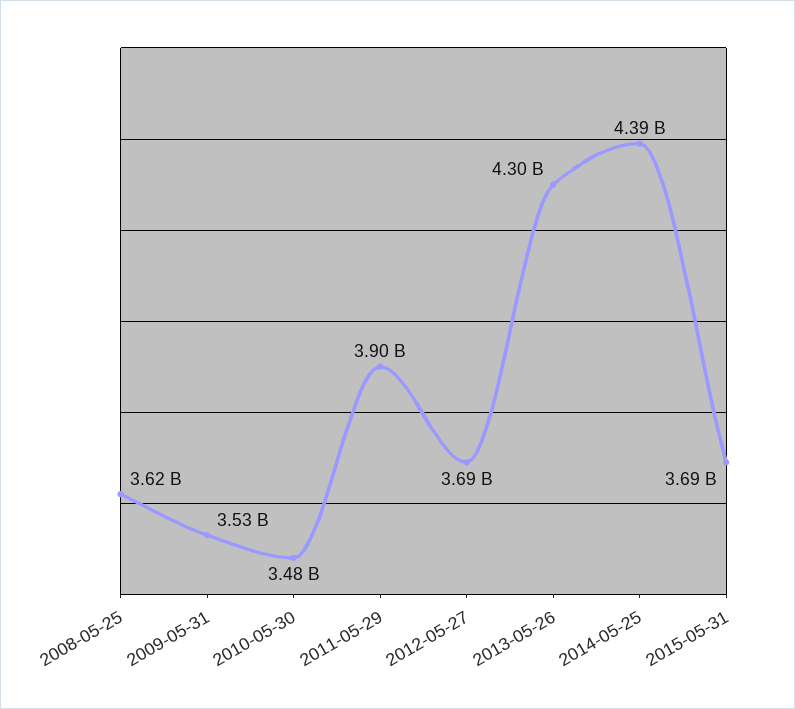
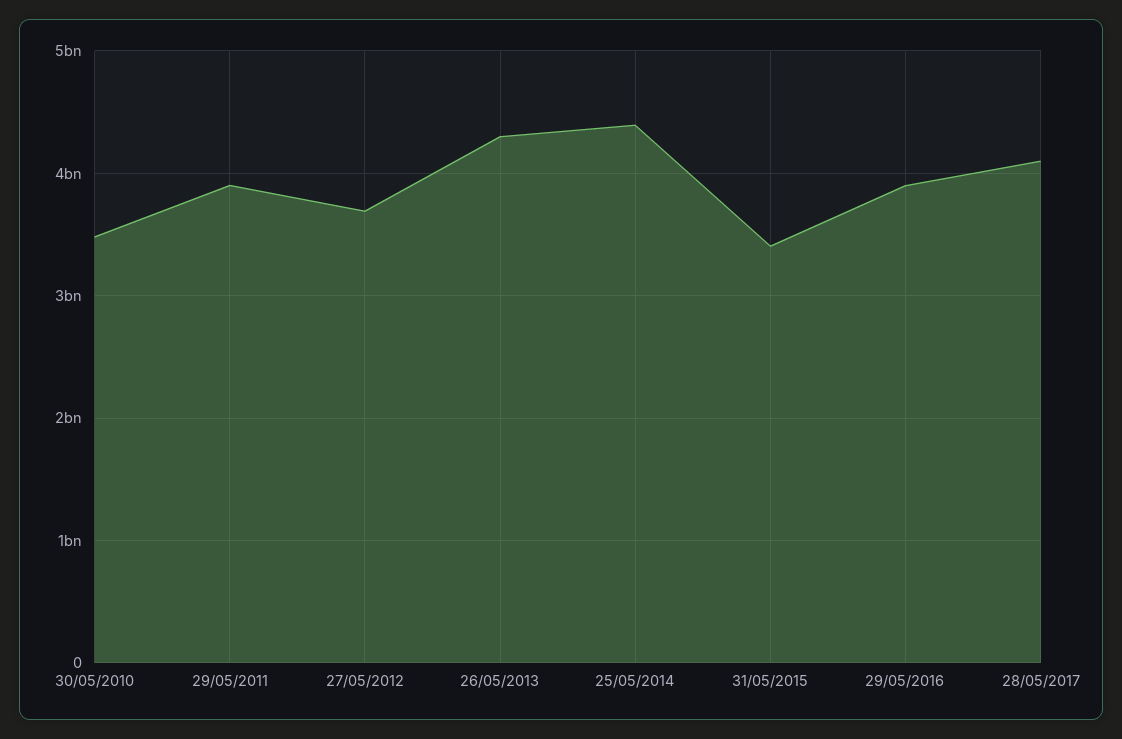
2008-05-25: 3620000000 -> none
2009-05-31: 3530000000 -> none
2015-05-31: 3690000000 -> 3400000000
29/05/2016: none -> 3900000000
28/05/2017: none -> 4100000000

